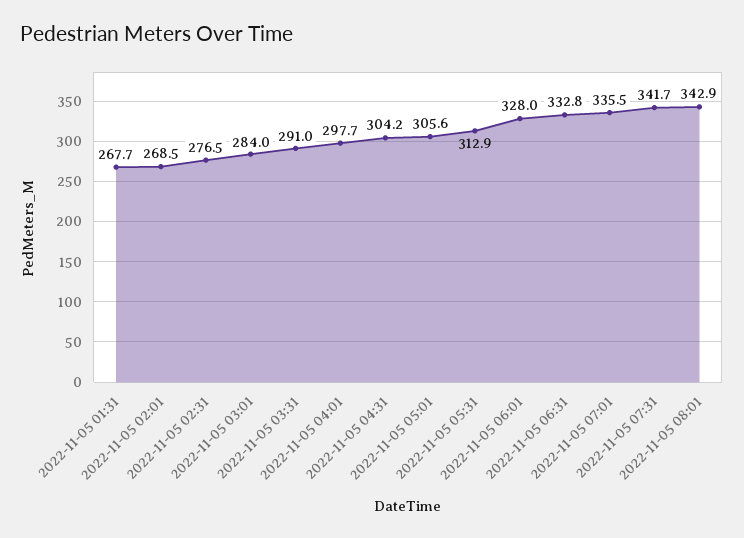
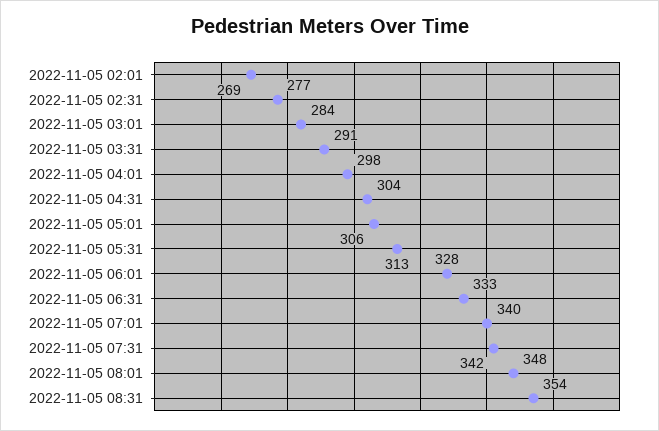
2022-11-05 01:31: 267.7 -> none
2022-11-05 07:01: 335.5 -> 340
2022-11-05 08:01: 342.9 -> 348
2022-11-05 08:31: none -> 354

